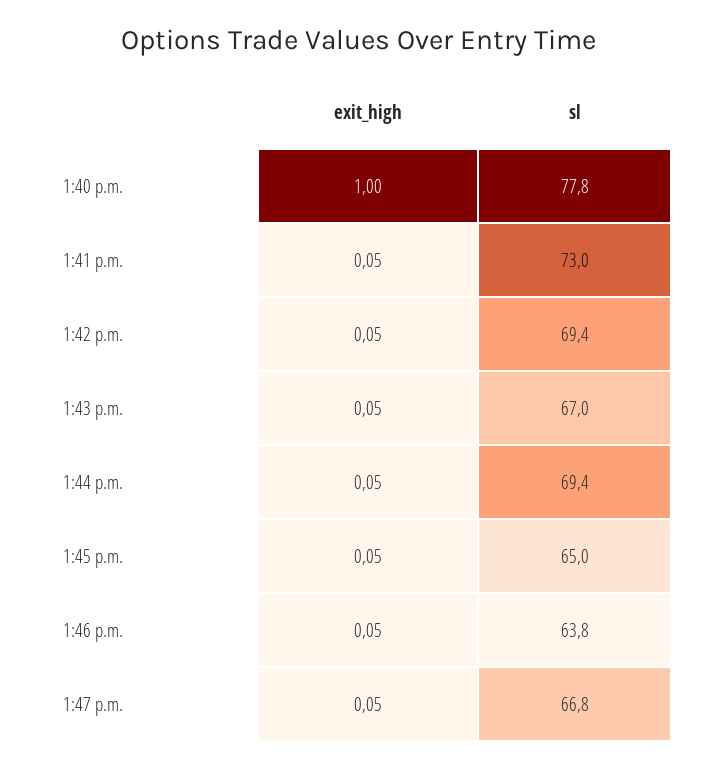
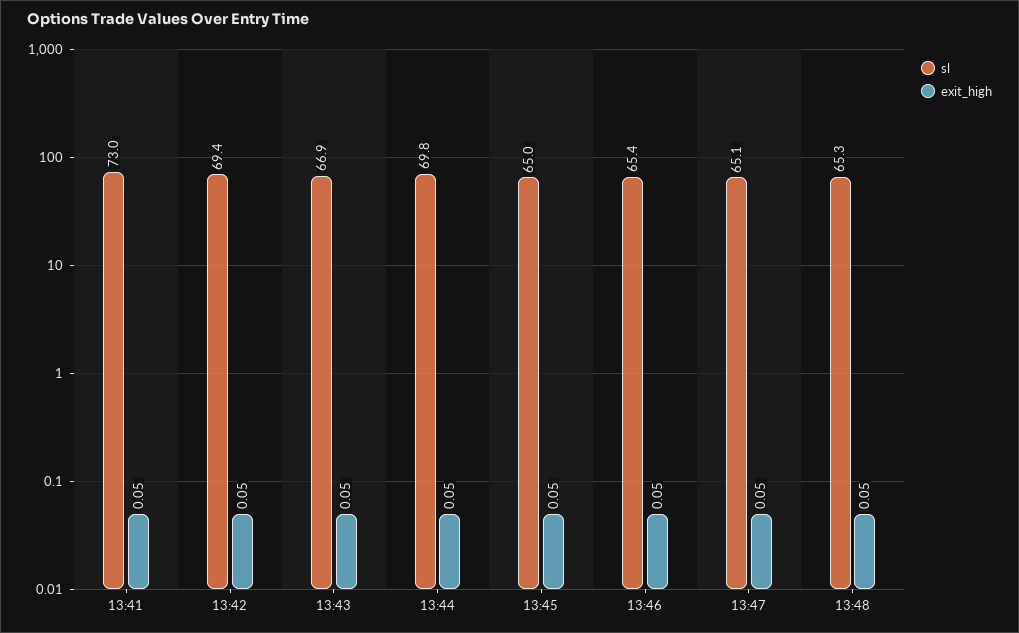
exit_high, 1:40 p.m.: 1 -> none
sl, 1:40 p.m.: 77.8 -> none
sl, 1:43 p.m.: 67 -> 66.9
sl, 1:44 p.m.: 69.4 -> 69.8
sl, 1:46 p.m.: 63.8 -> 65.4
sl, 1:47 p.m.: 66.8 -> 65.1
sl, 13:48: none -> 65.3
exit_high, 13:48: none -> 0.05

